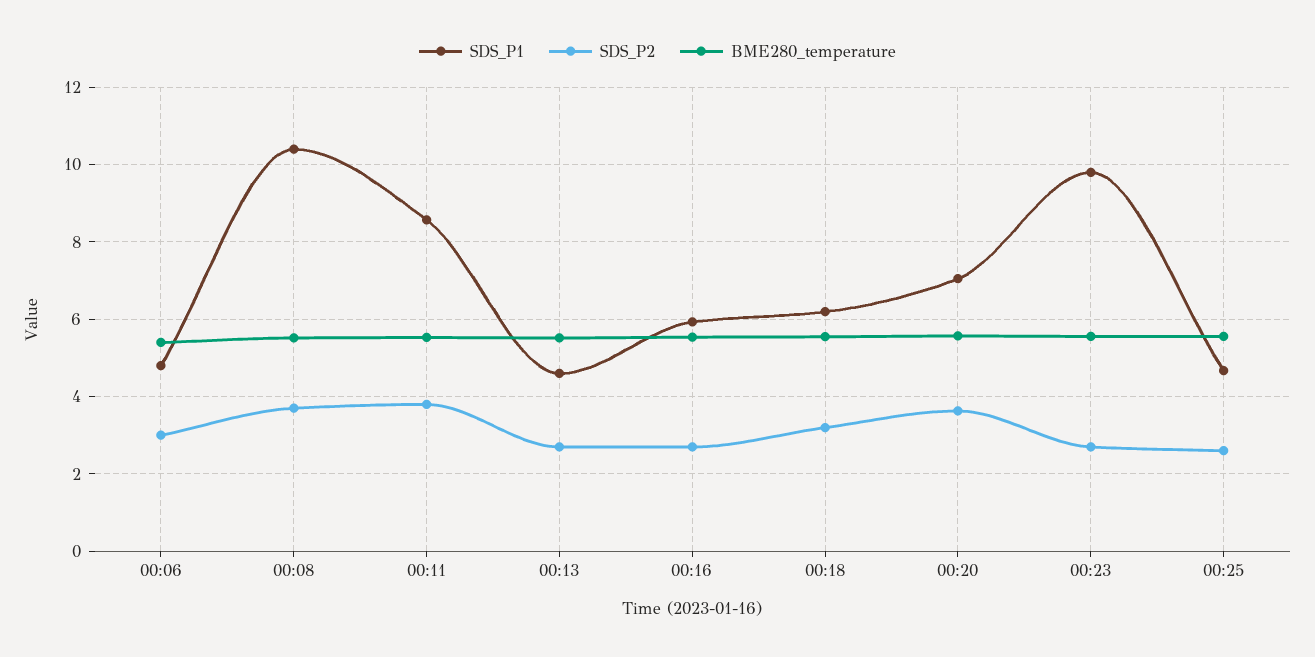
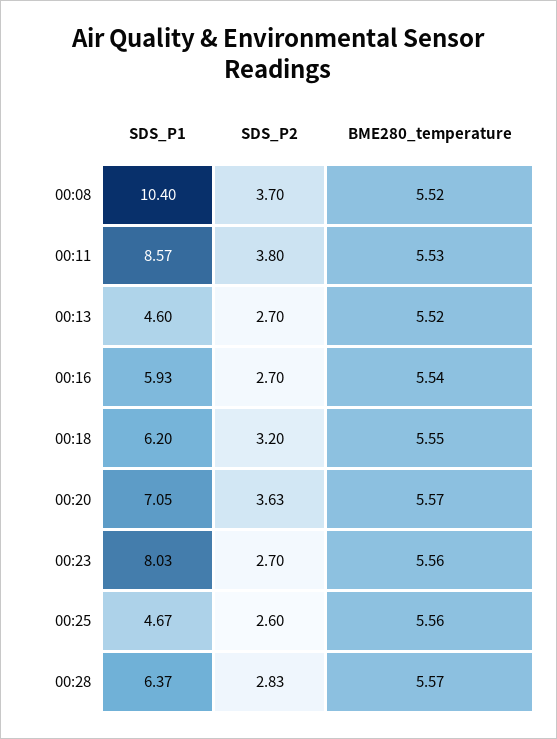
SDS_P1, 00:06: 4.8 -> none
SDS_P2, 00:06: 3 -> none
BME280_temperature, 00:06: 5.4 -> none
SDS_P1, 00:23: 9.8 -> 8.03
SDS_P1, 00:28: none -> 6.37
SDS_P2, 00:28: none -> 2.83
BME280_temperature, 00:28: none -> 5.57

